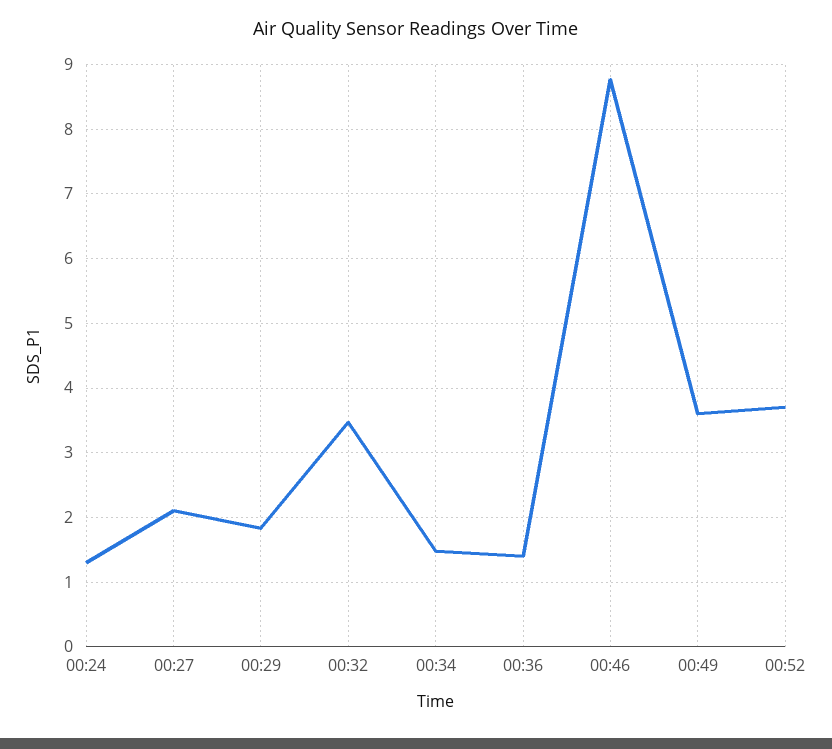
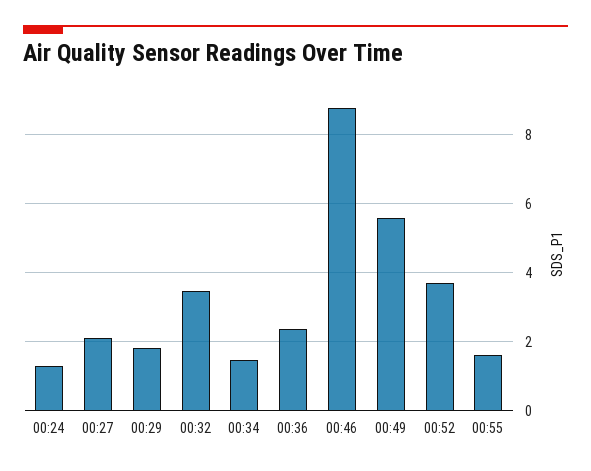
00:36: 1.4 -> 2.4
00:49: 3.6 -> 5.6
00:55: none -> 1.6

